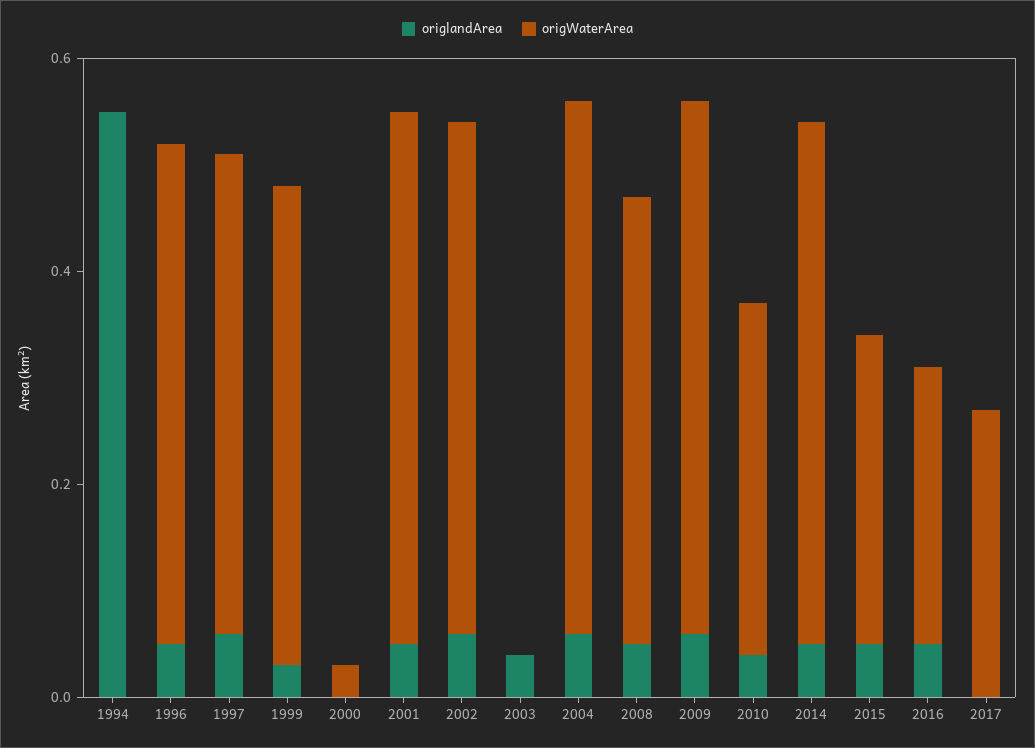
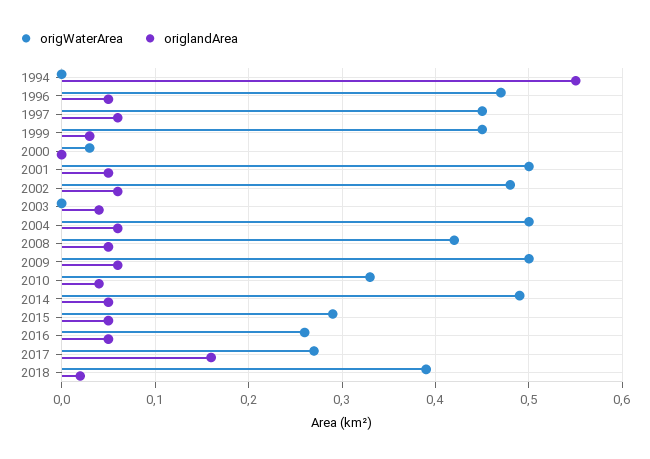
origlandArea, 2017: 0 -> 0.16
origWaterArea, 2018: none -> 0.39
origlandArea, 2018: none -> 0.02

